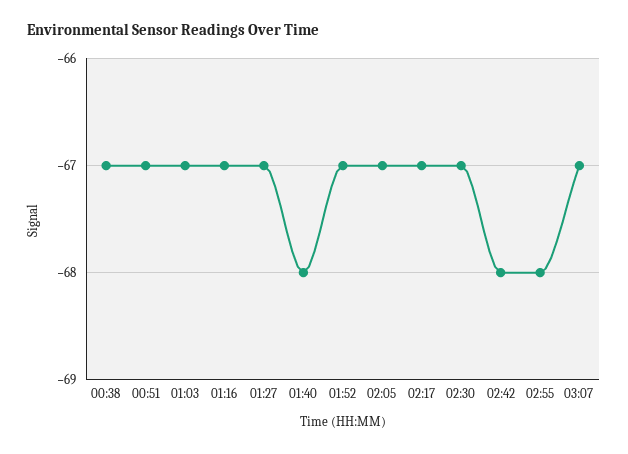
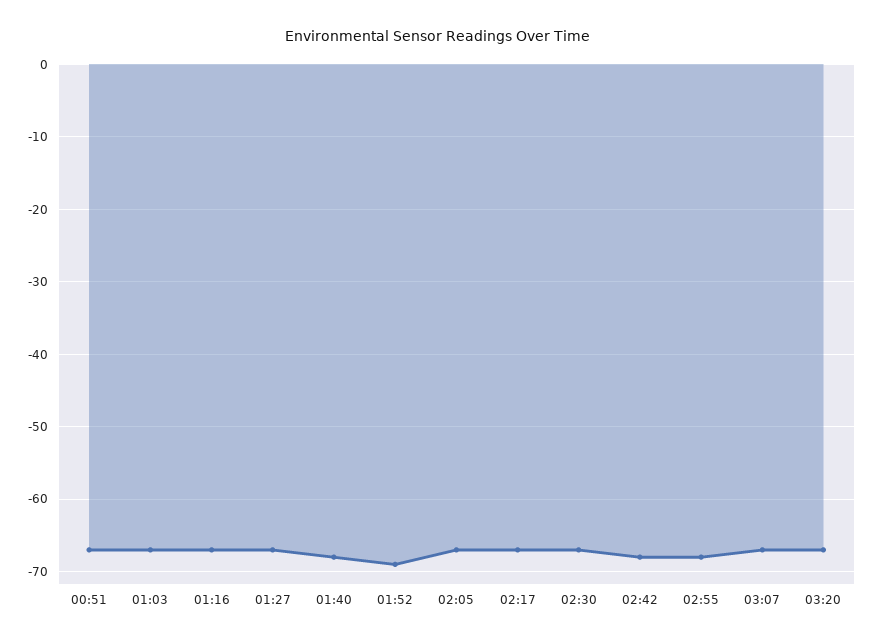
00:38: -67 -> none
01:52: -67 -> -69
03:20: none -> -67

